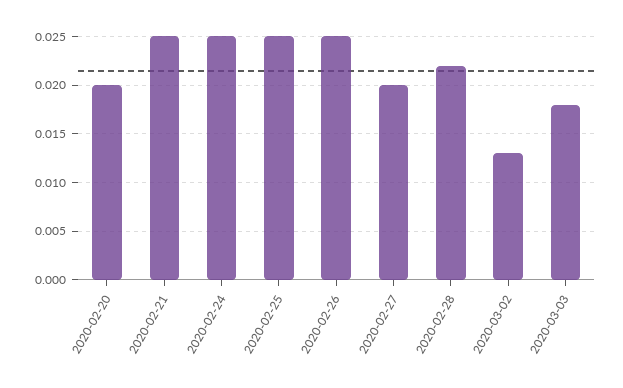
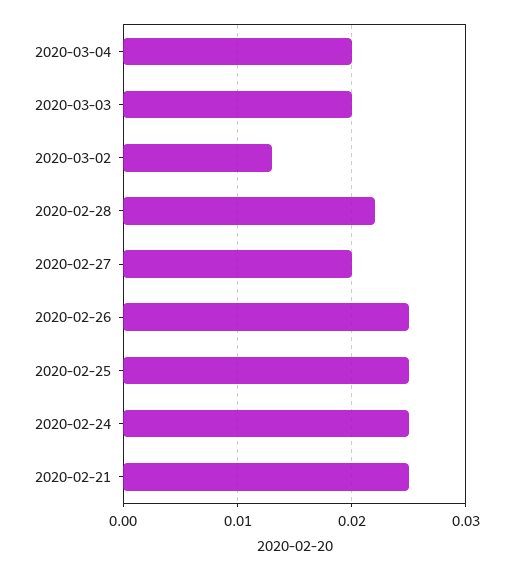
2020-02-20: 0.02 -> none
2020-03-03: 0.018 -> 0.02
2020-03-04: none -> 0.02

